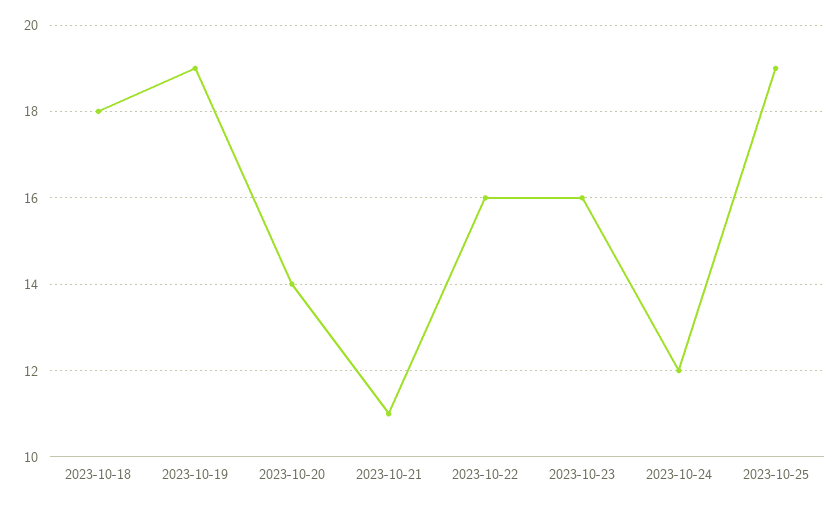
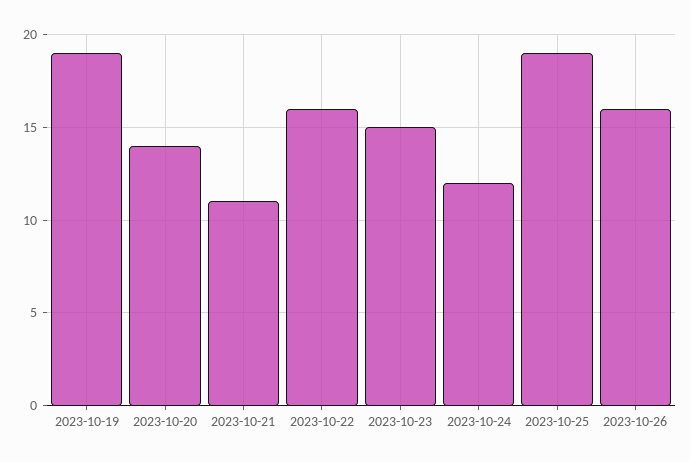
2023-10-18: 18 -> none
2023-10-23: 16 -> 15
2023-10-26: none -> 16

